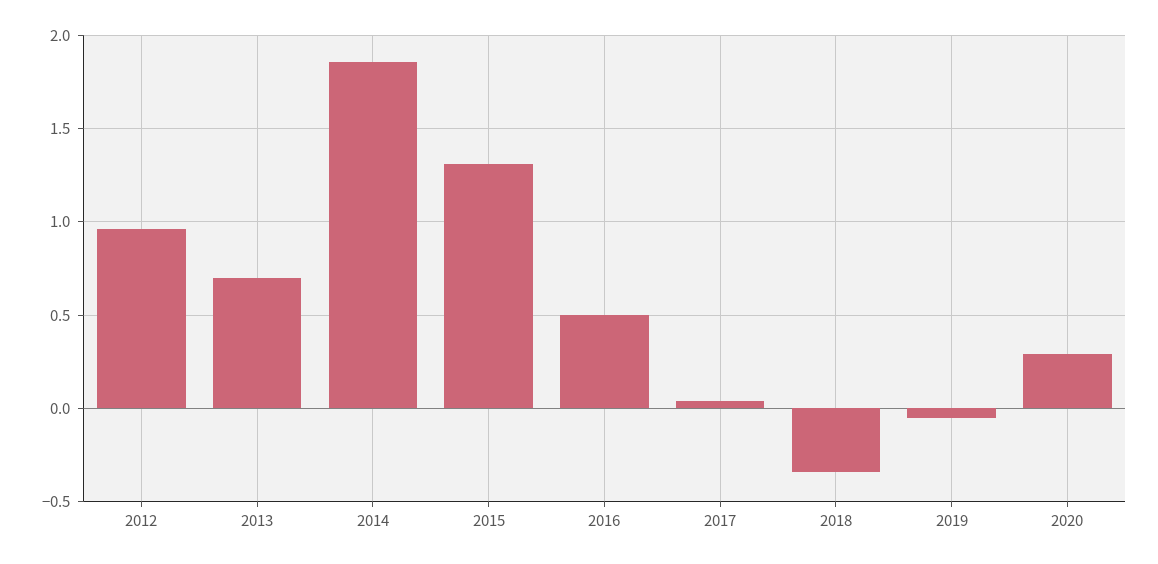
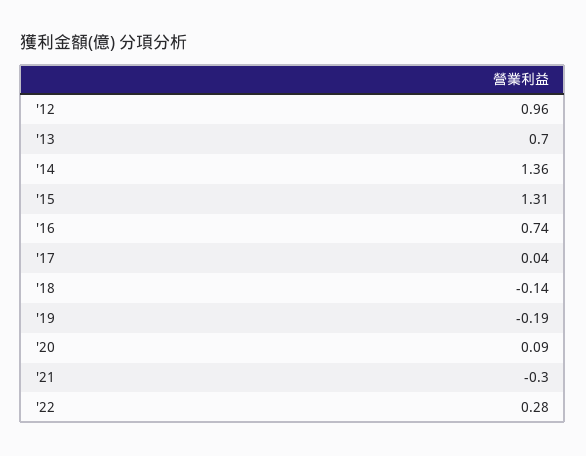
2014: 1.85 -> 1.36
2016: 0.5 -> 0.74
2018: -0.35 -> -0.14
2019: -0.05 -> -0.19
2020: 0.3 -> 0.09
'21: none -> -0.3
'22: none -> 0.28

